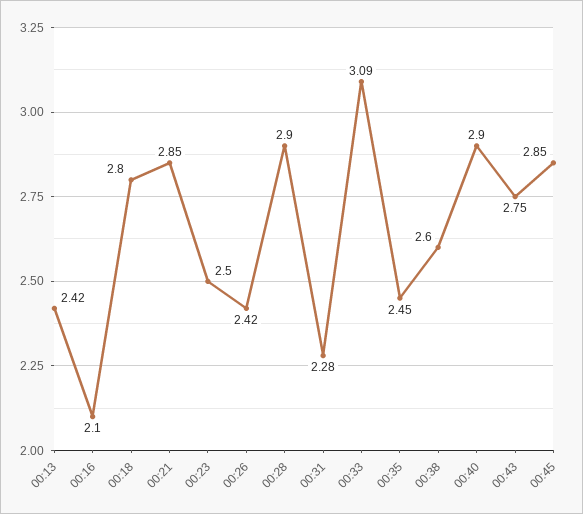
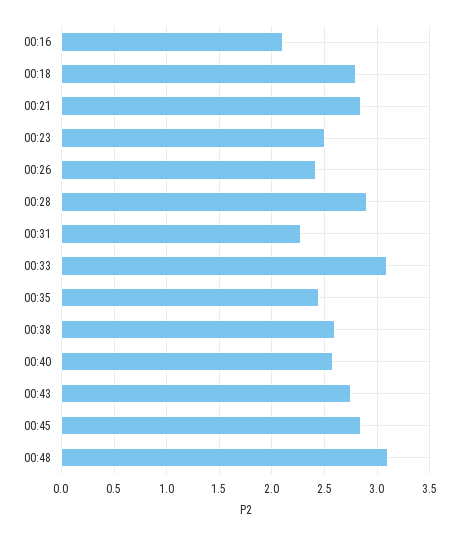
00:13: 2.42 -> none
00:40: 2.9 -> 2.6
00:48: none -> 3.1

